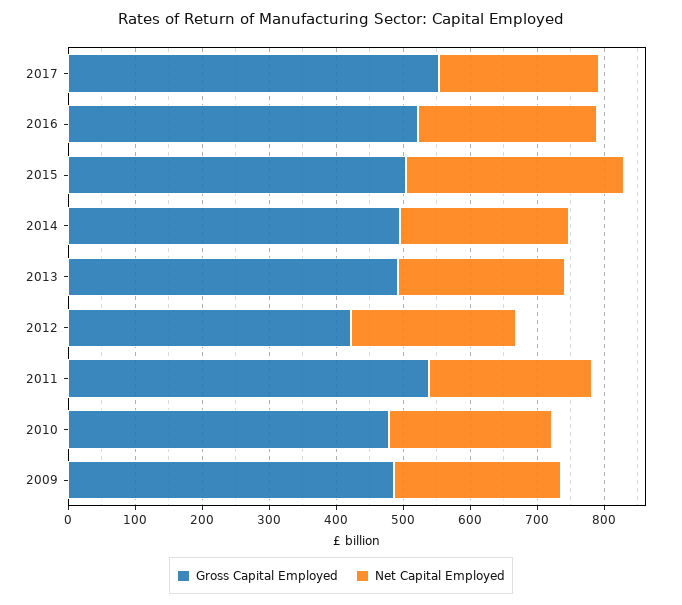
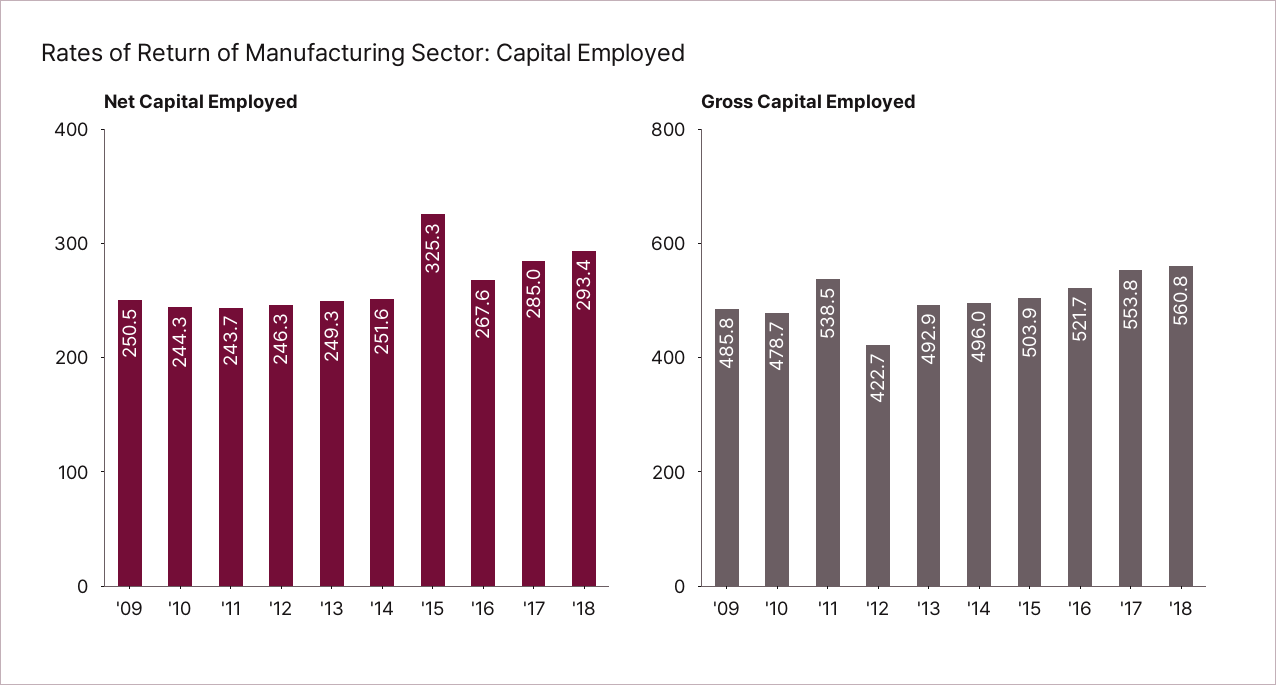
Net Capital Employed, 2017: 240 -> 285
Net Capital Employed, '18: none -> 293.4
Gross Capital Employed, '18: none -> 560.8

